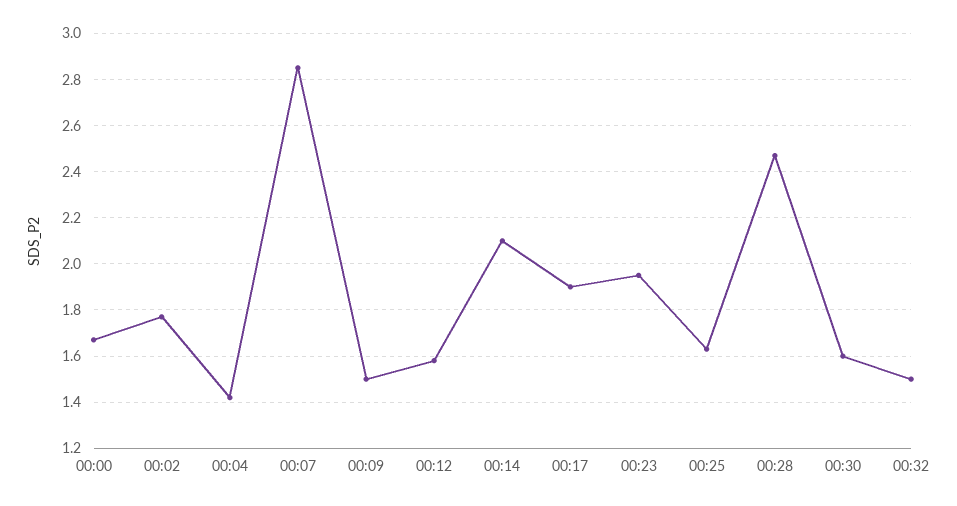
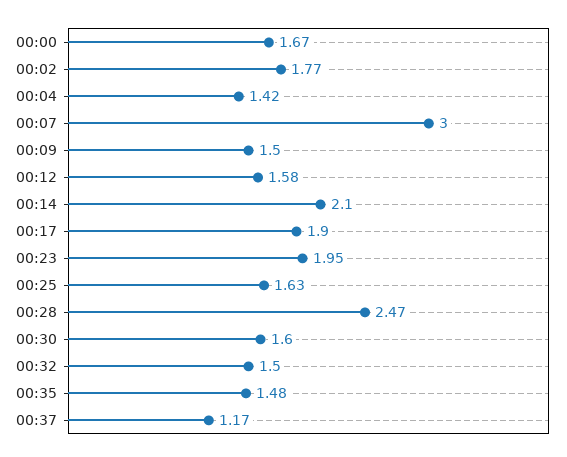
00:07: 2.85 -> 3
00:35: none -> 1.48
00:37: none -> 1.17

